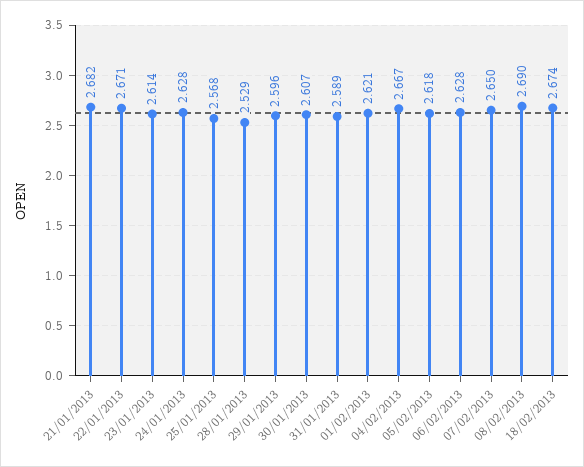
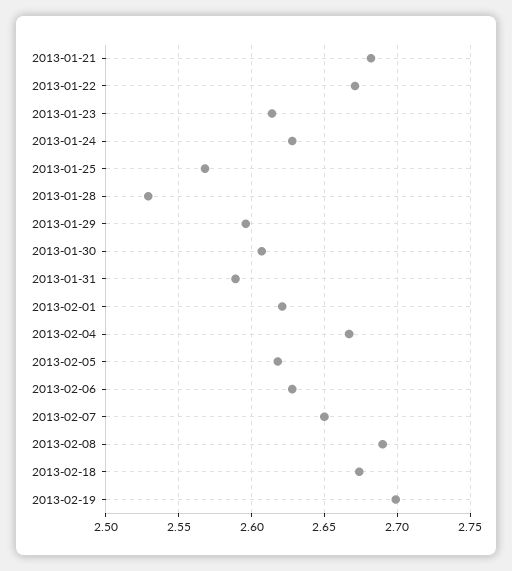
2013-02-19: none -> 2.7

